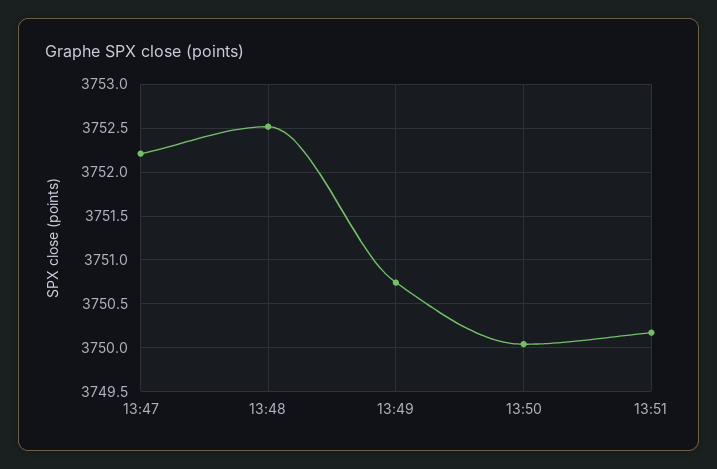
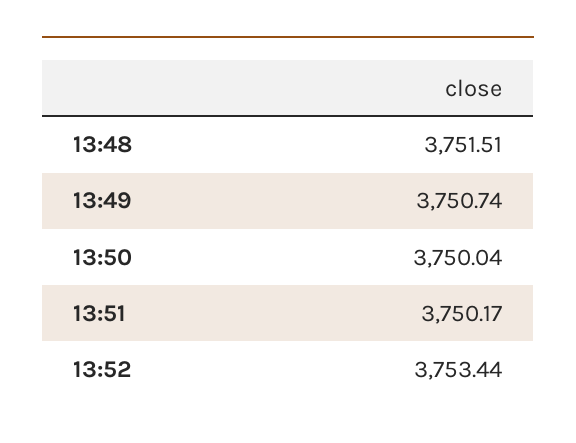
13:47: 3752.2 -> none
13:48: 3752.5 -> 3751.51
13:52: none -> 3753.44

